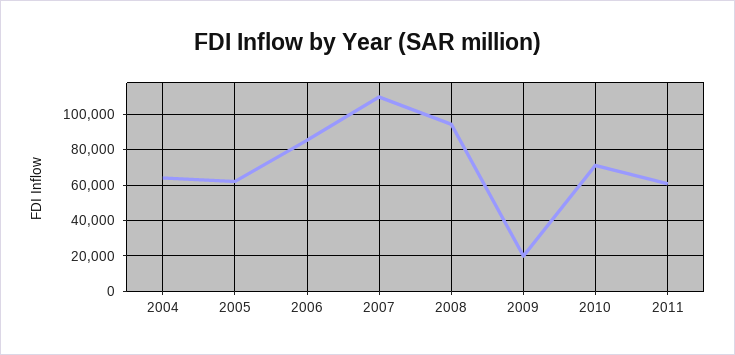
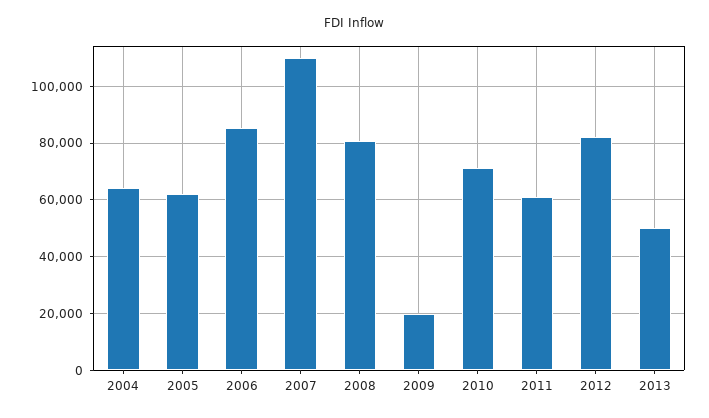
2008: 95000 -> 80000
2012: none -> 82500
2013: none -> 50000

